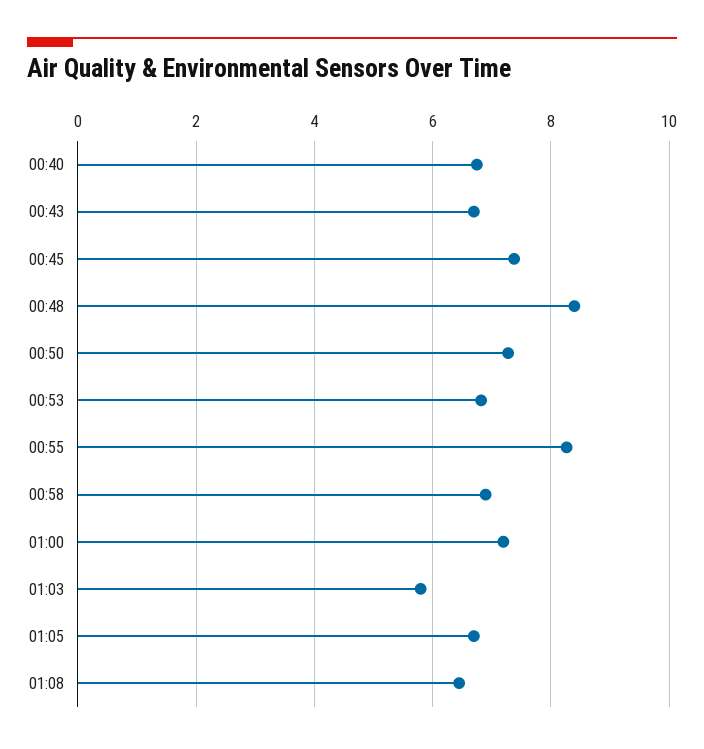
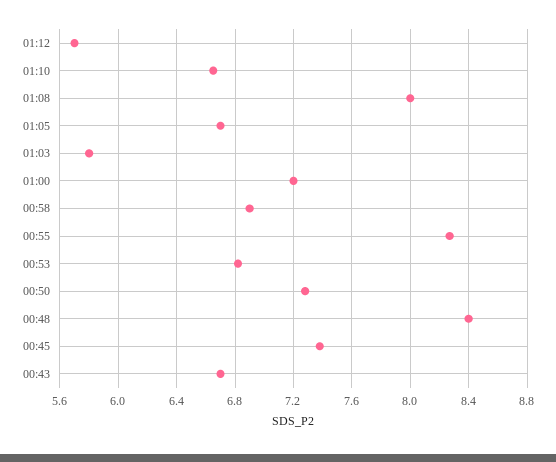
00:40: 6.8 -> none
01:08: 6.4 -> 8
01:12: none -> 5.7
01:10: none -> 6.65

